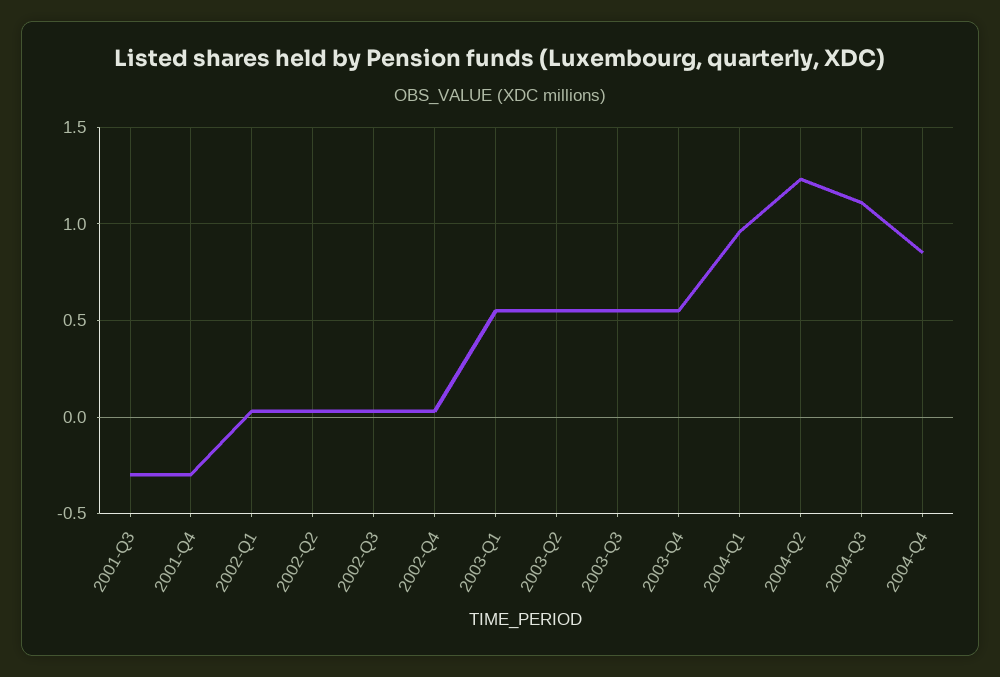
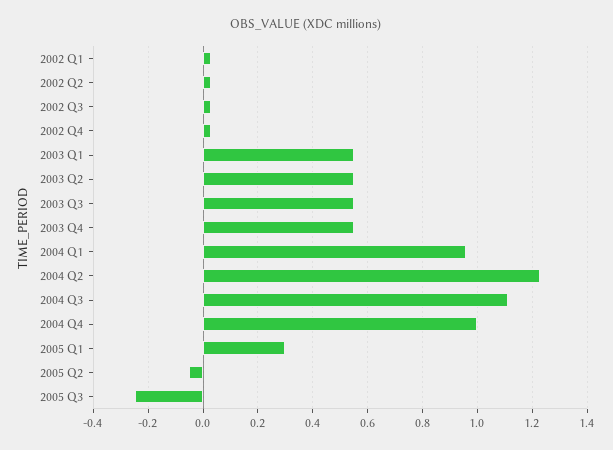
2001-Q3: -0.3 -> none
2001-Q4: -0.3 -> none
2004-Q4: 0.85 -> 1
2005 Q1: none -> 0.3
2005 Q2: none -> -0.05
2005 Q3: none -> -0.25

